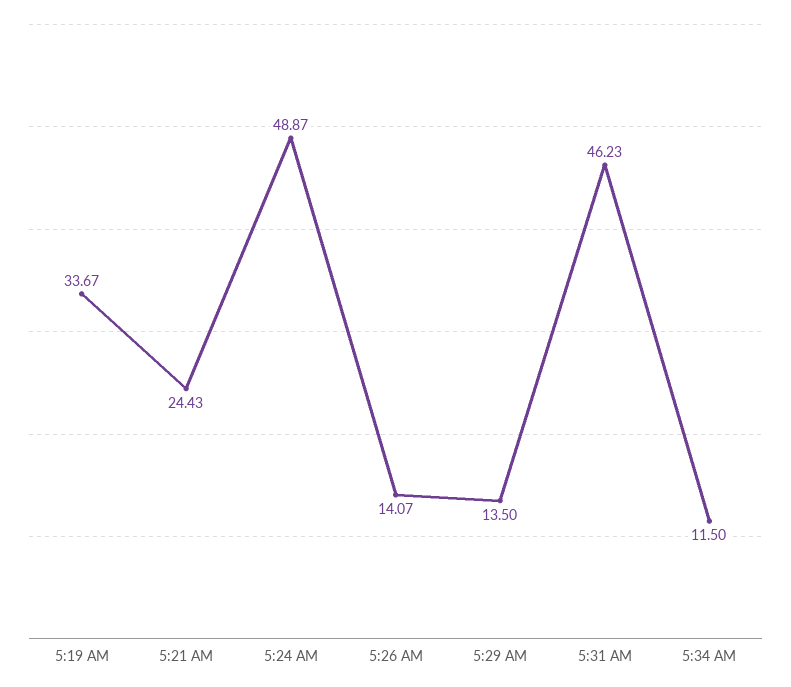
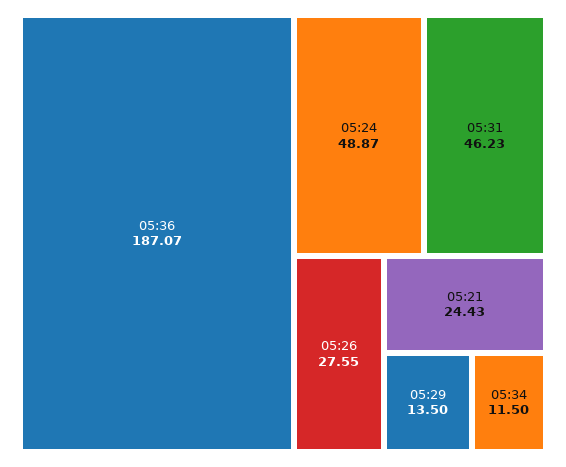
5:19 AM: 33.67 -> none
5:26 AM: 14.07 -> 27.55
05:36: none -> 187.07

